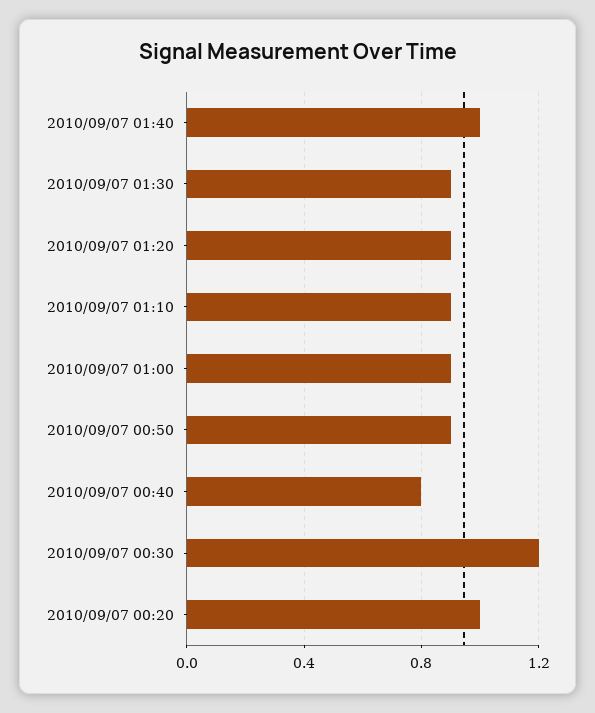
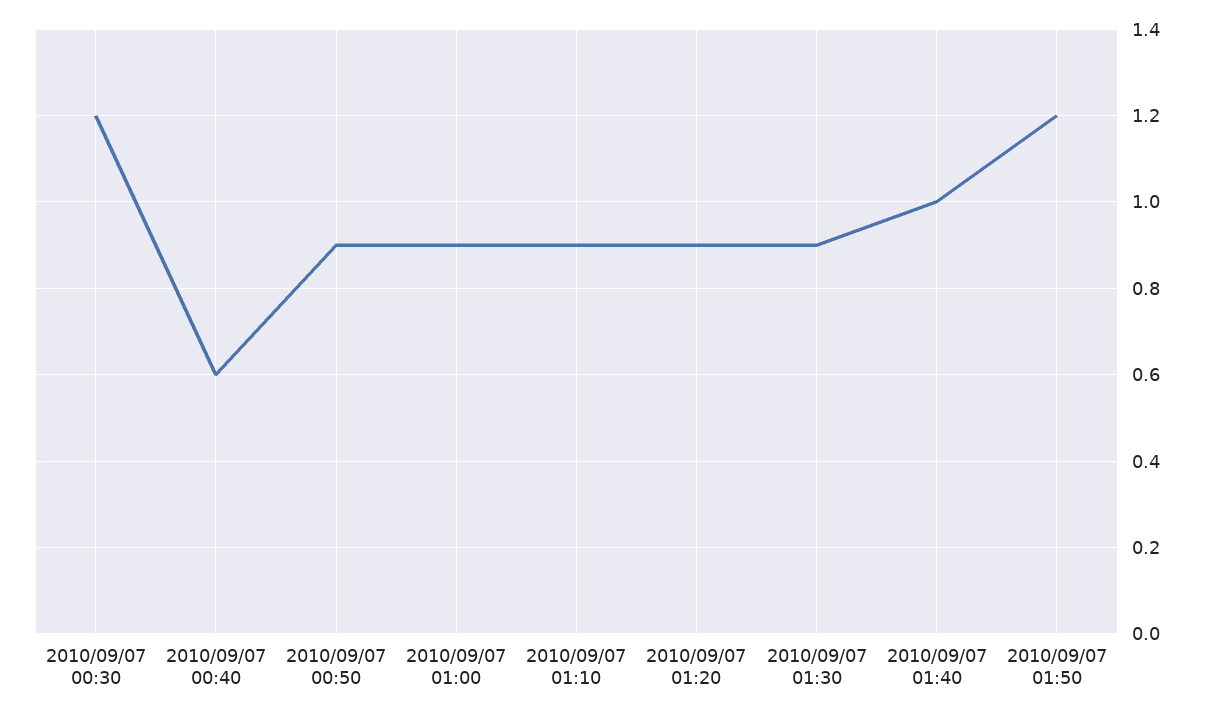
2010/09/07 00:40: 0.8 -> 0.6
2010/09/07 00:20: 1 -> none
2010/09/07 01:50: none -> 1.2

